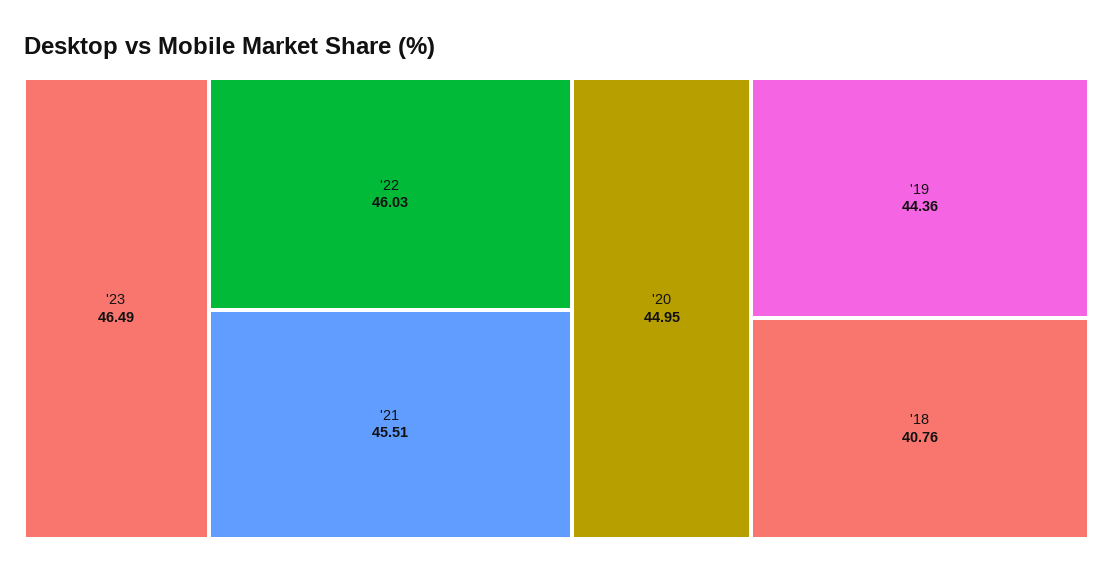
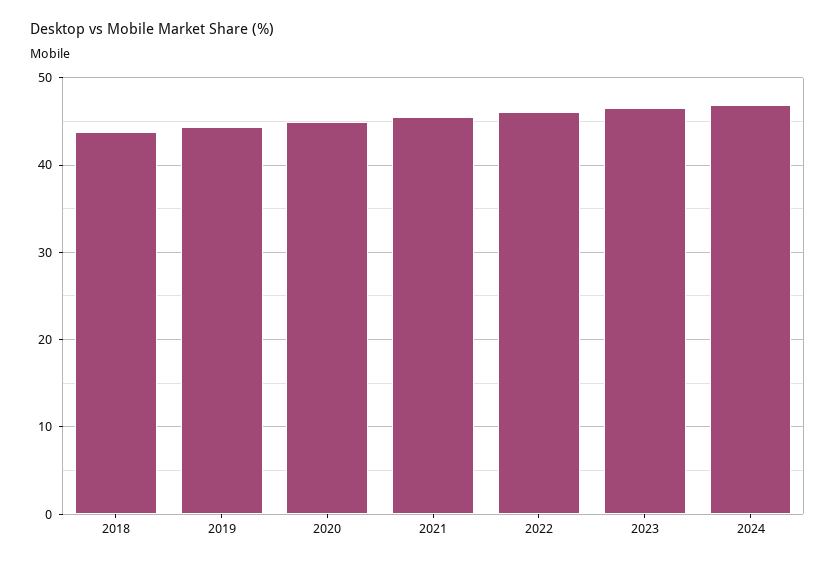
'18: 40.76 -> 44
2024: none -> 47

